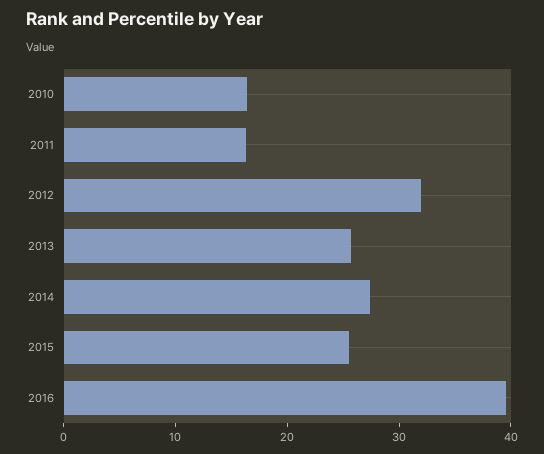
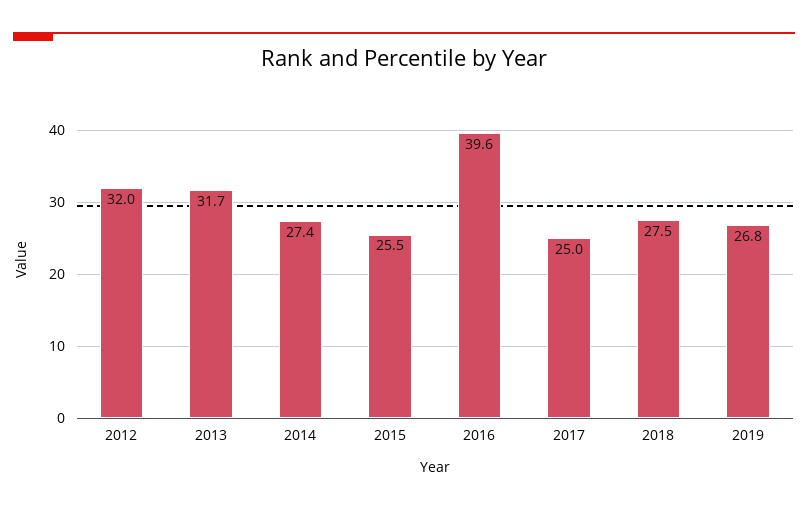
2010: 16 -> none
2011: 16 -> none
2013: 26 -> 31.7
2017: none -> 25
2018: none -> 27.5
2019: none -> 26.8

